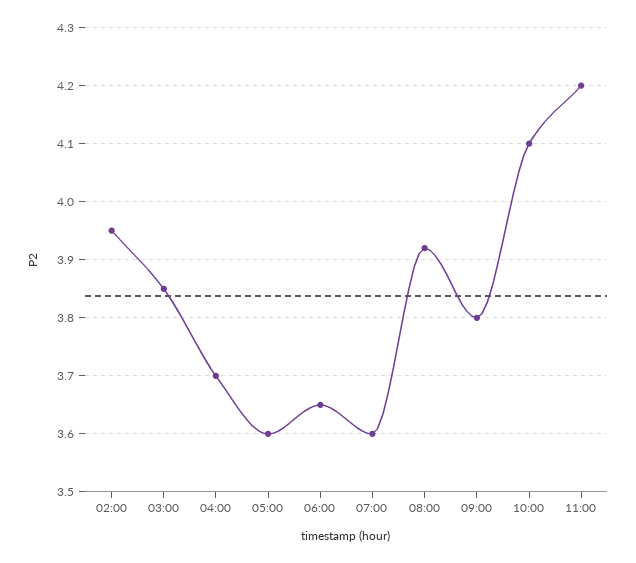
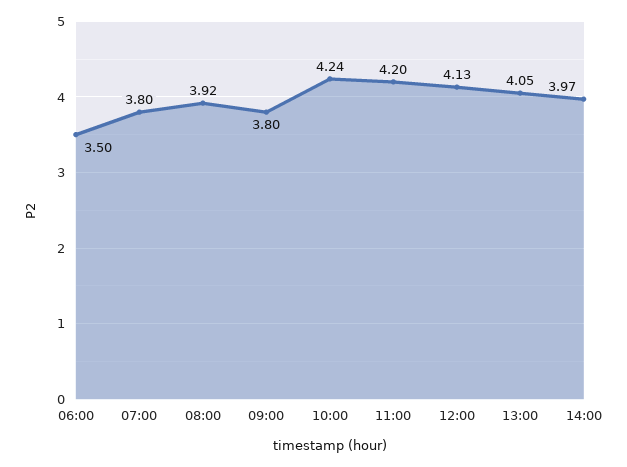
02:00: 3.95 -> none
03:00: 3.85 -> none
04:00: 3.7 -> none
05:00: 3.6 -> none
06:00: 3.65 -> 3.5
07:00: 3.6 -> 3.8
10:00: 4.1 -> 4.24
12:00: none -> 4.13
13:00: none -> 4.05
14:00: none -> 3.97

